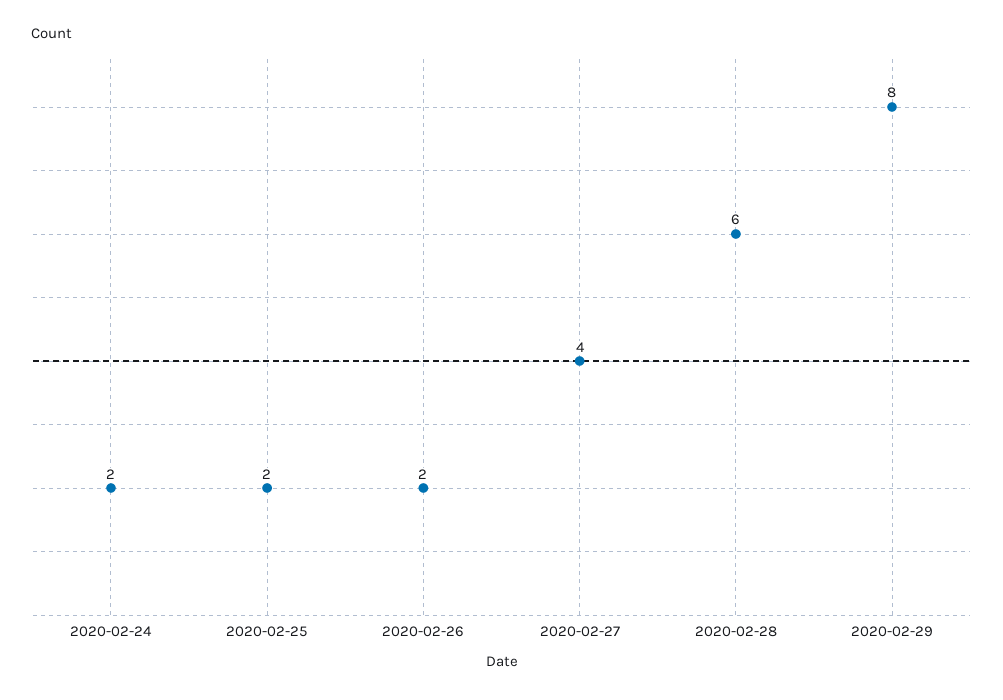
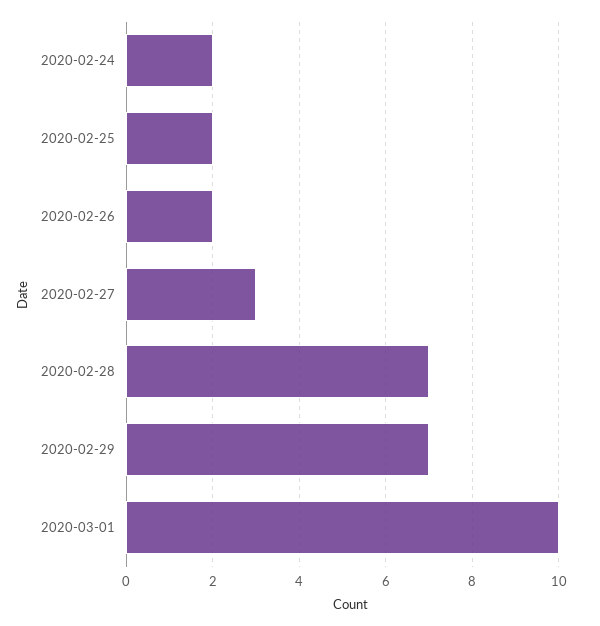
2020-02-27: 4 -> 3
2020-02-28: 6 -> 7
2020-02-29: 8 -> 7
2020-03-01: none -> 10

